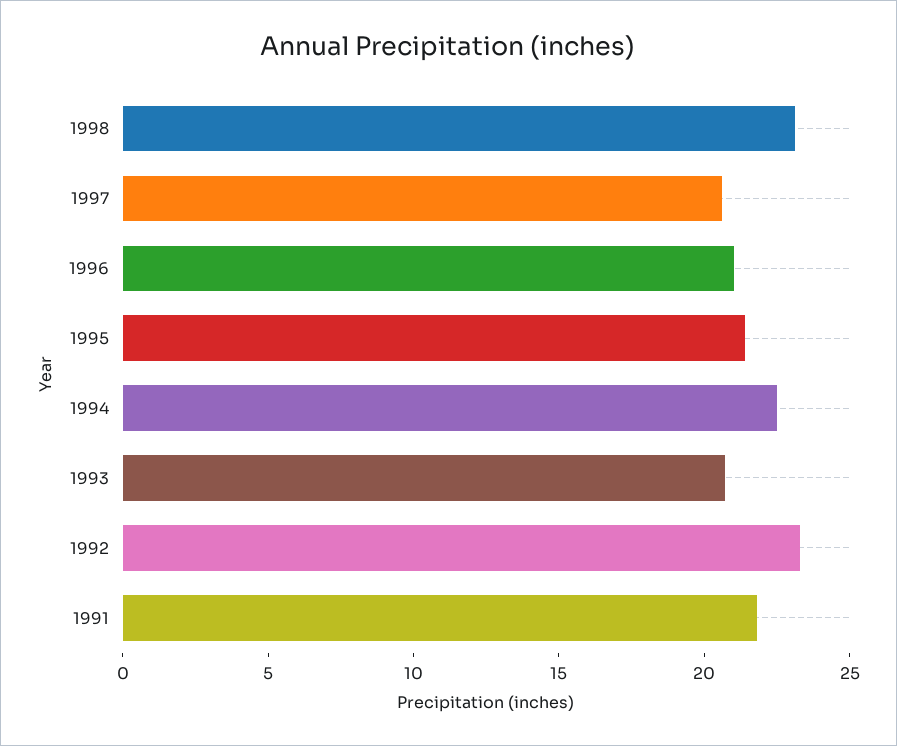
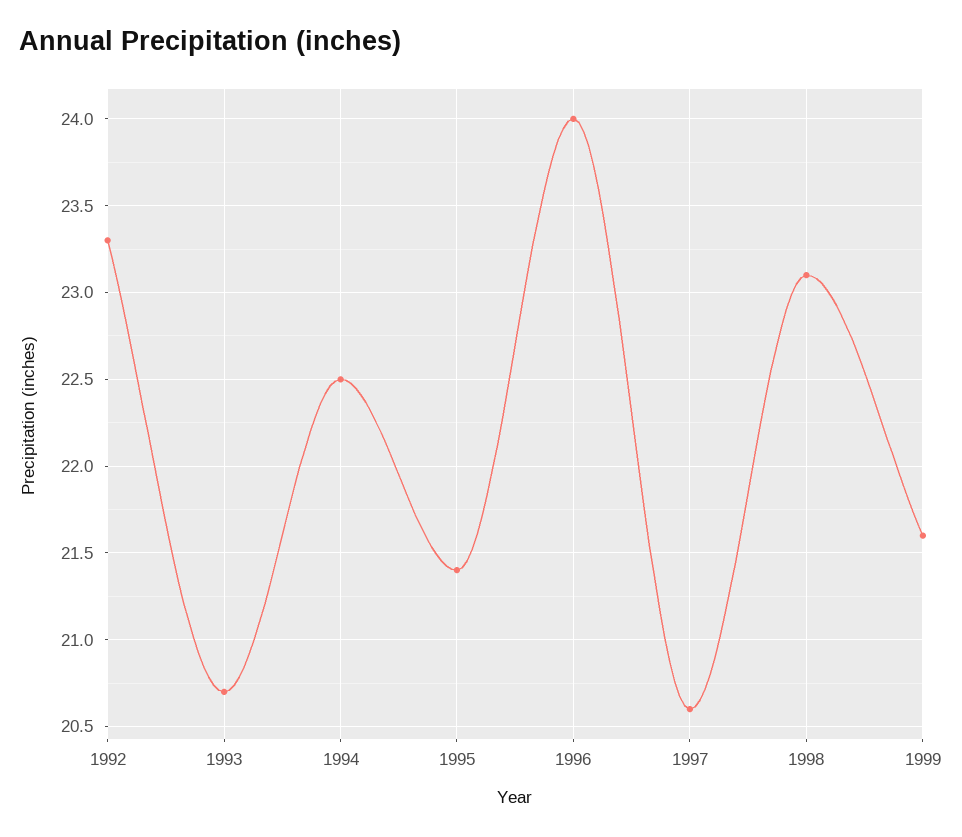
1996: 21 -> 24
1991: 22 -> none
1999: none -> 21.6

